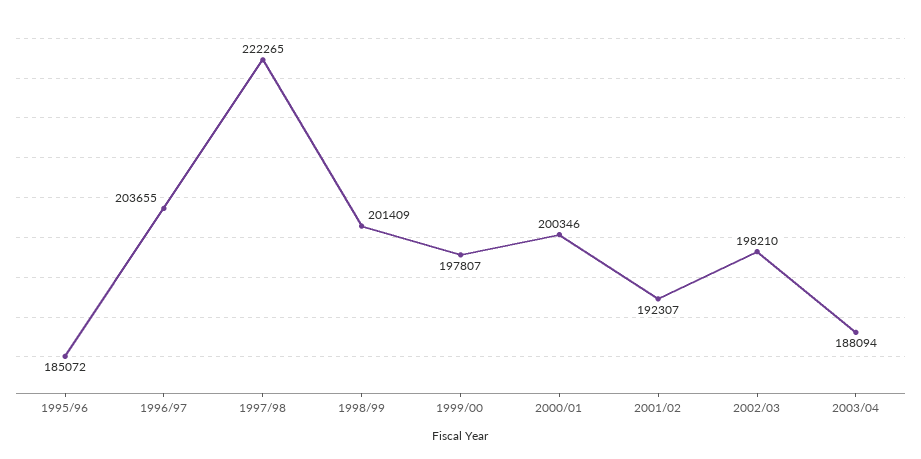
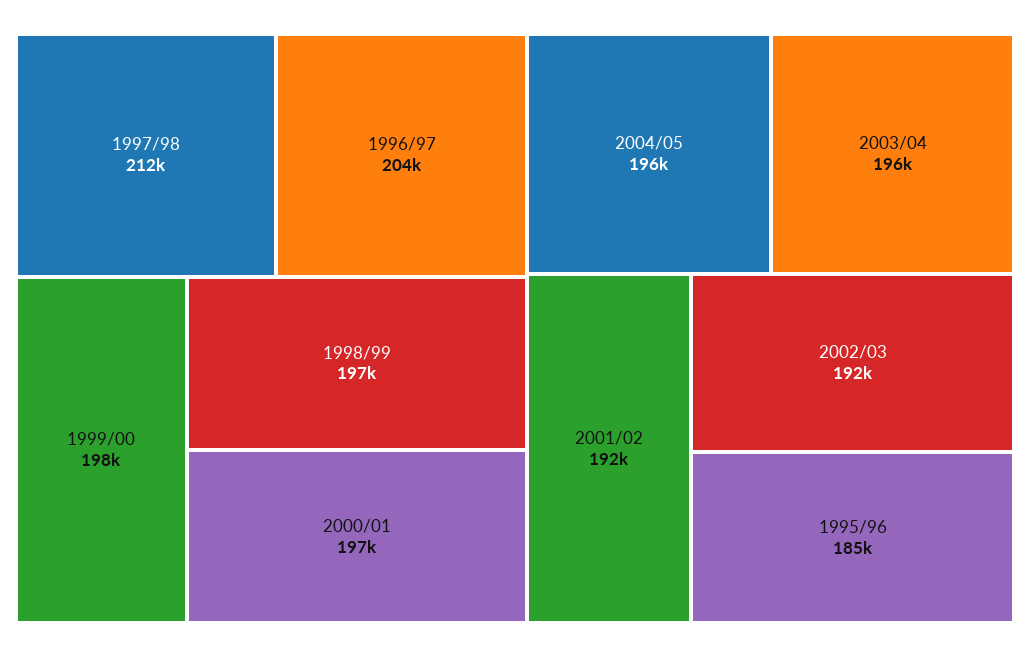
1997/98: 222265 -> 212000
1998/99: 201409 -> 197000
2000/01: 200346 -> 197000
2002/03: 198210 -> 192000
2003/04: 188094 -> 196000
2004/05: none -> 196000

